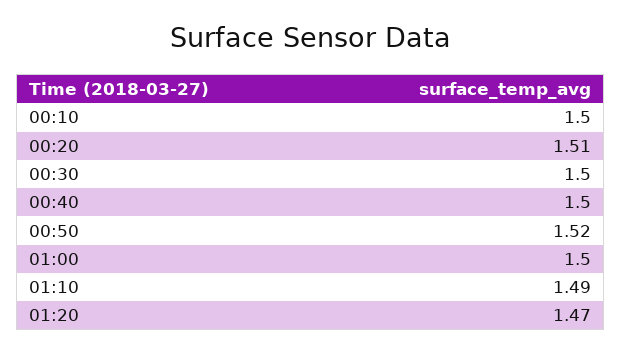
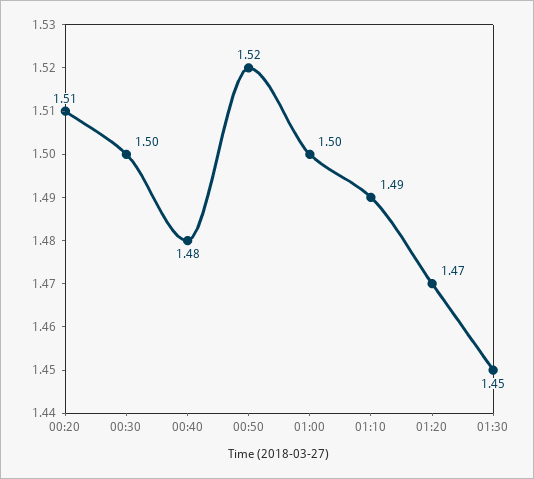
00:10: 1.5 -> none
00:40: 1.5 -> 1.48
01:30: none -> 1.45

